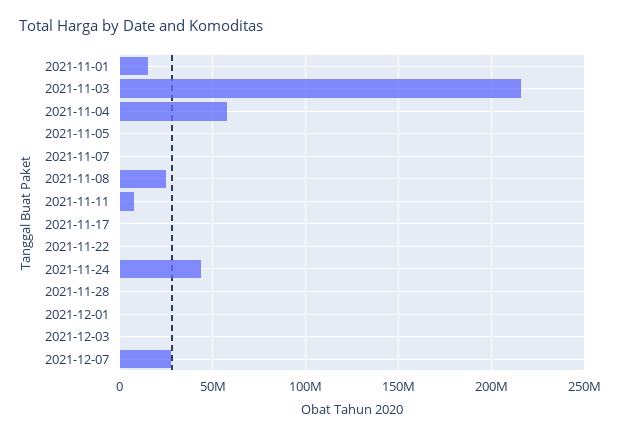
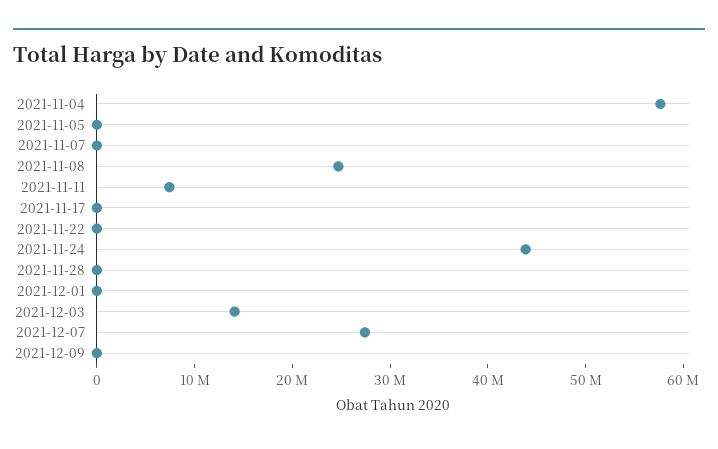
2021-11-01: 15000000 -> none
2021-11-03: 215000000 -> none
2021-12-03: 0 -> 14000000
2021-12-09: none -> 0

